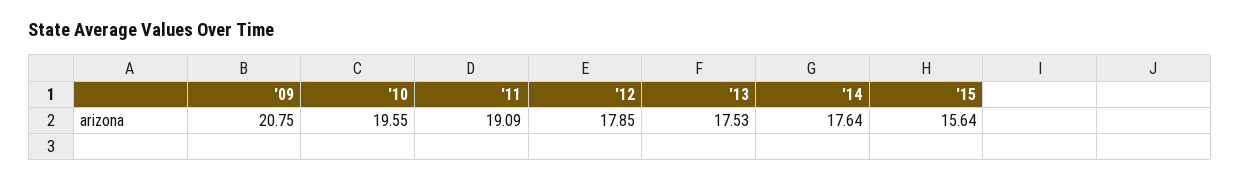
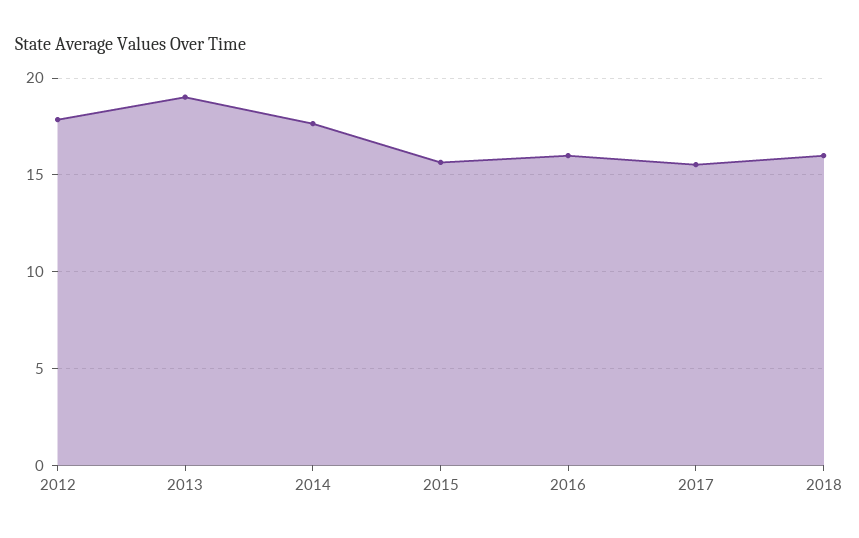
'09: 20.75 -> none
'10: 19.55 -> none
'11: 19.09 -> none
'13: 17.53 -> 19
2016: none -> 16
2017: none -> 15.5
2018: none -> 16

